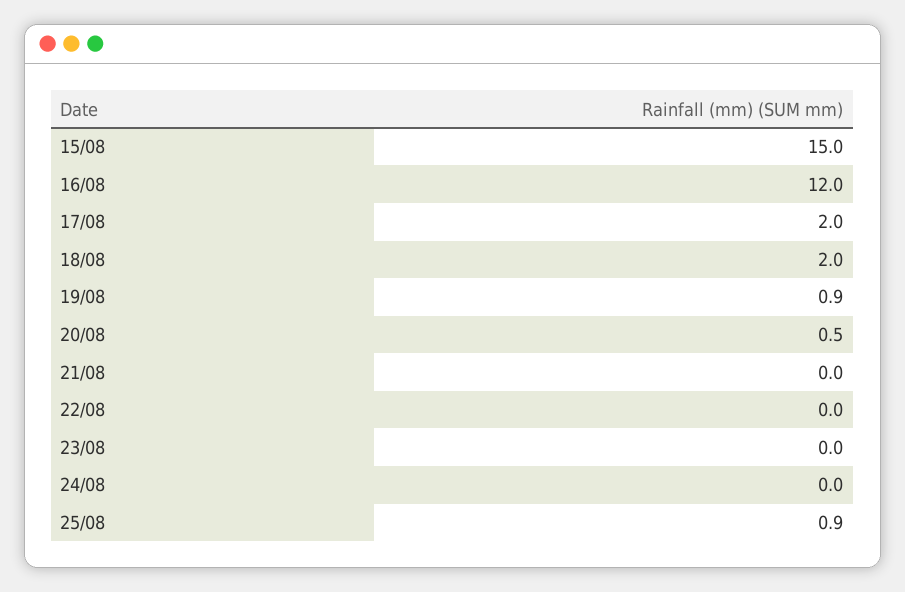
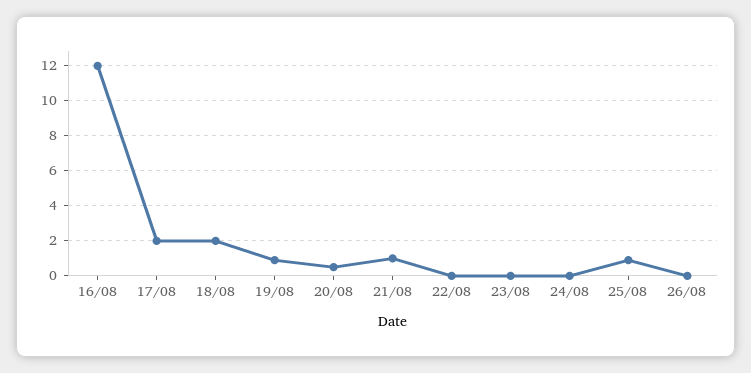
15/08: 15 -> none
21/08: 0 -> 1
26/08: none -> 0

